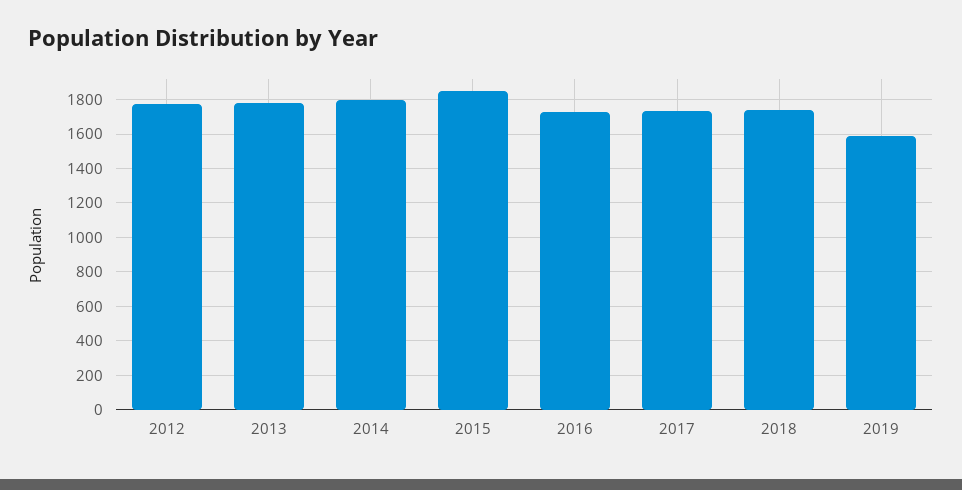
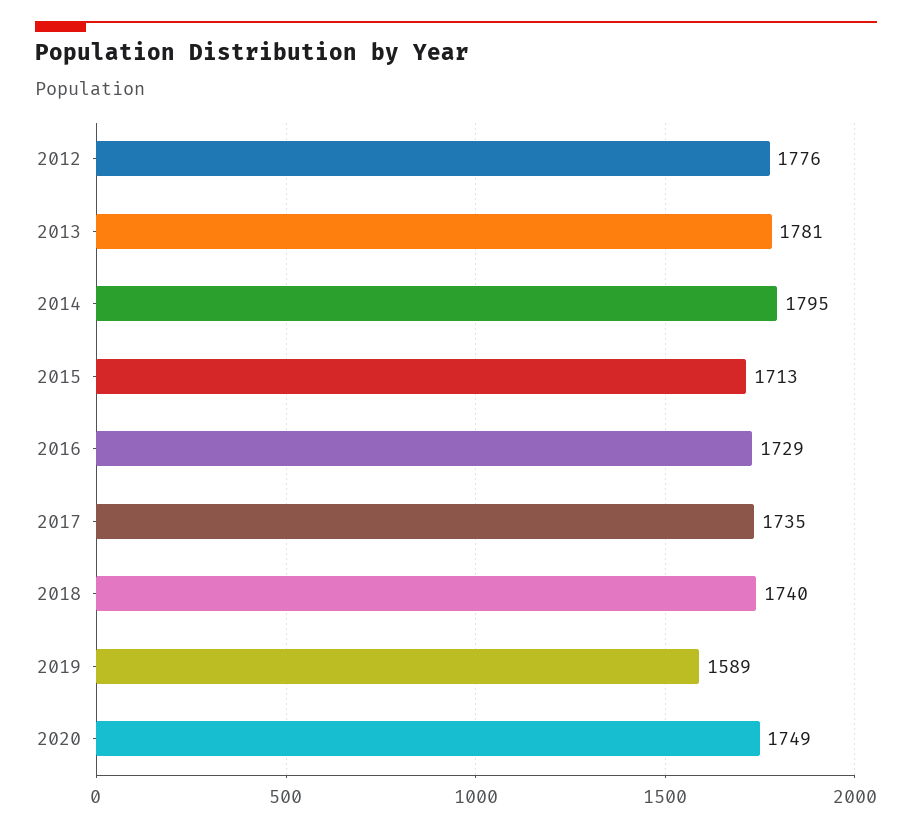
2015: 1850 -> 1713
2020: none -> 1749

